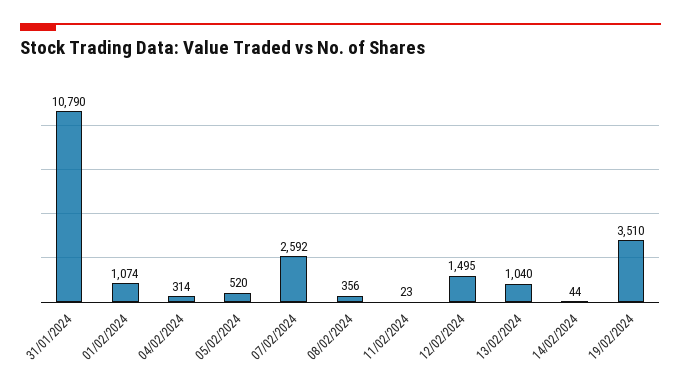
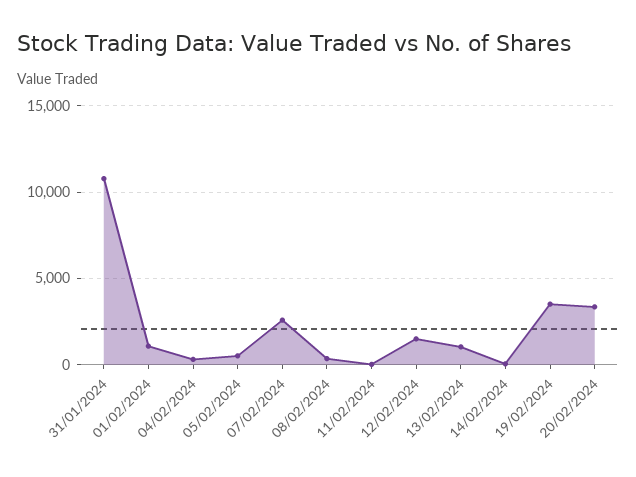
20/02/2024: none -> 3500

